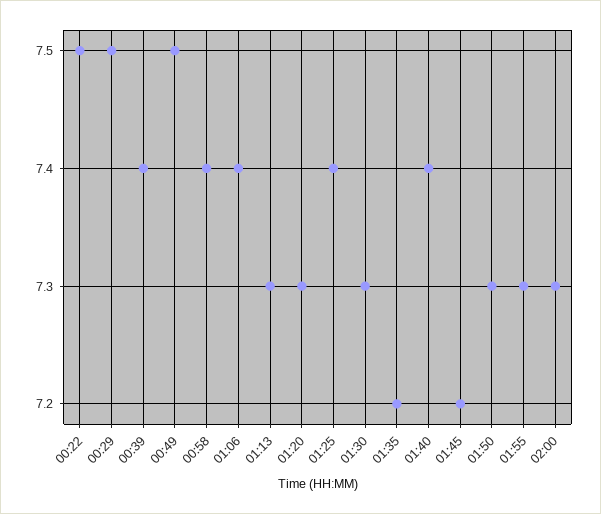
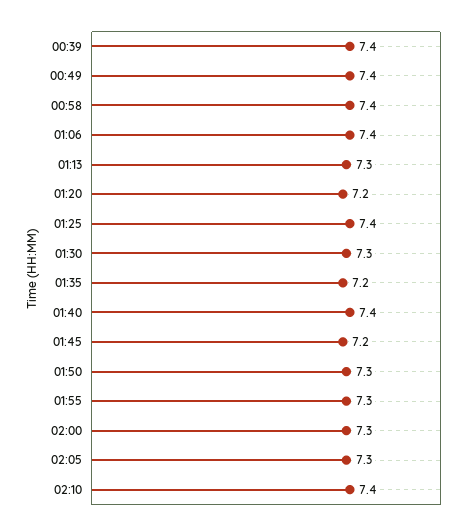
00:22: 7.5 -> none
00:29: 7.5 -> none
00:49: 7.5 -> 7.4
01:20: 7.3 -> 7.2
02:05: none -> 7.3
02:10: none -> 7.4

